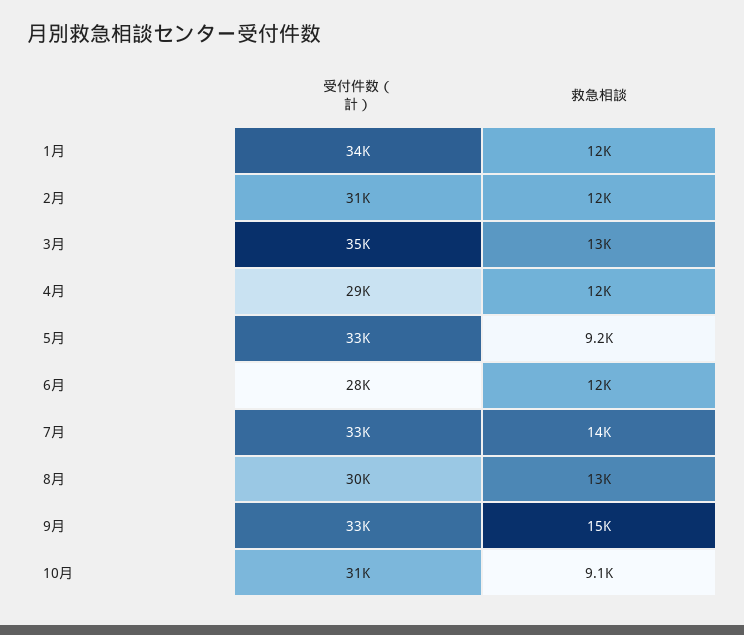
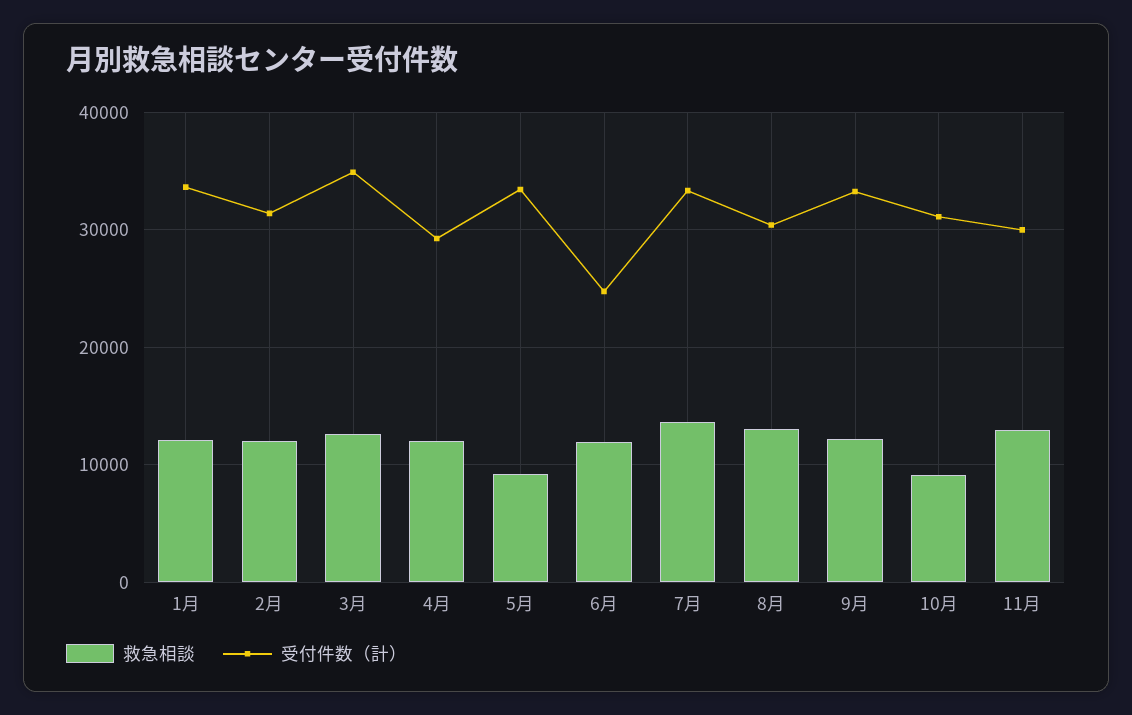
受付件数（計）, 6月: 28000 -> 25000
救急相談, 9月: 15000 -> 12000
救急相談, 11月: none -> 13000
受付件数（計）, 11月: none -> 30000

